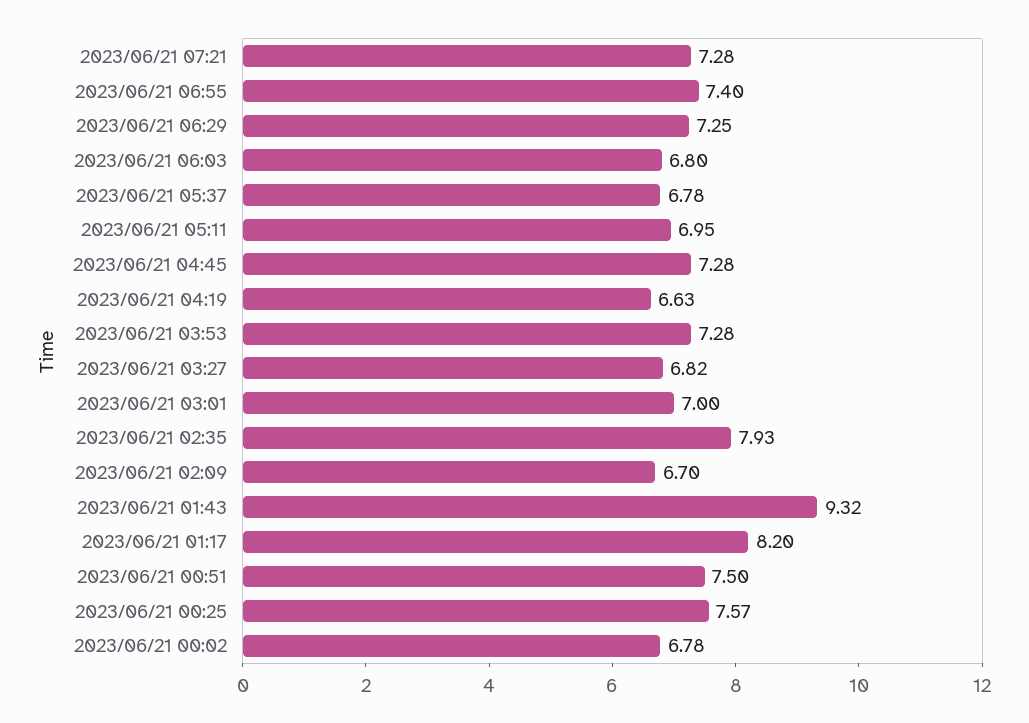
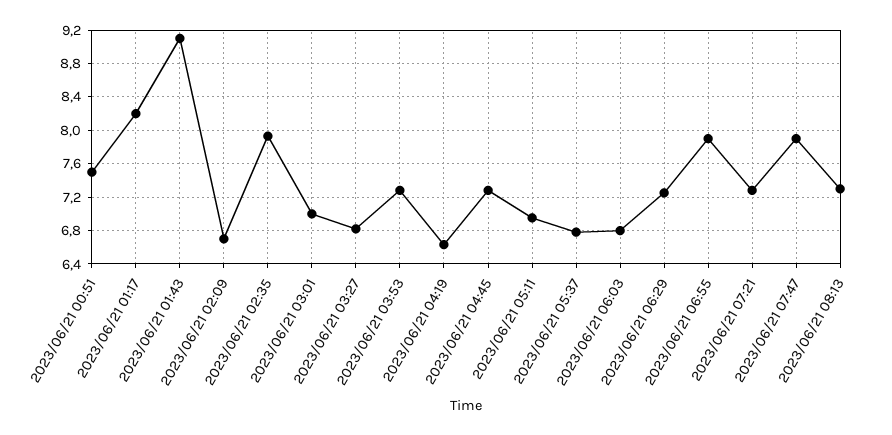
2023/06/21 06:55: 7.4 -> 7.9
2023/06/21 01:43: 9.32 -> 9.1
2023/06/21 00:25: 7.57 -> none
2023/06/21 00:02: 6.78 -> none
2023/06/21 07:47: none -> 7.9
2023/06/21 08:13: none -> 7.3

